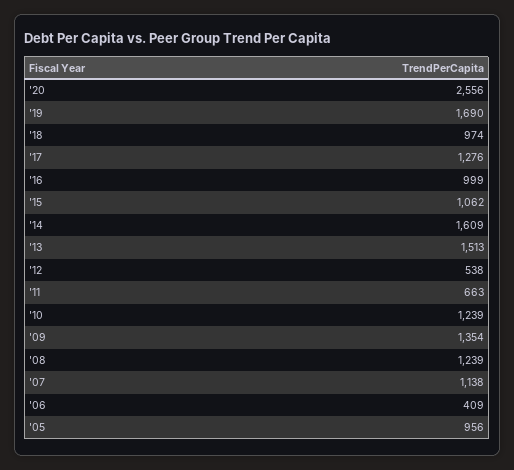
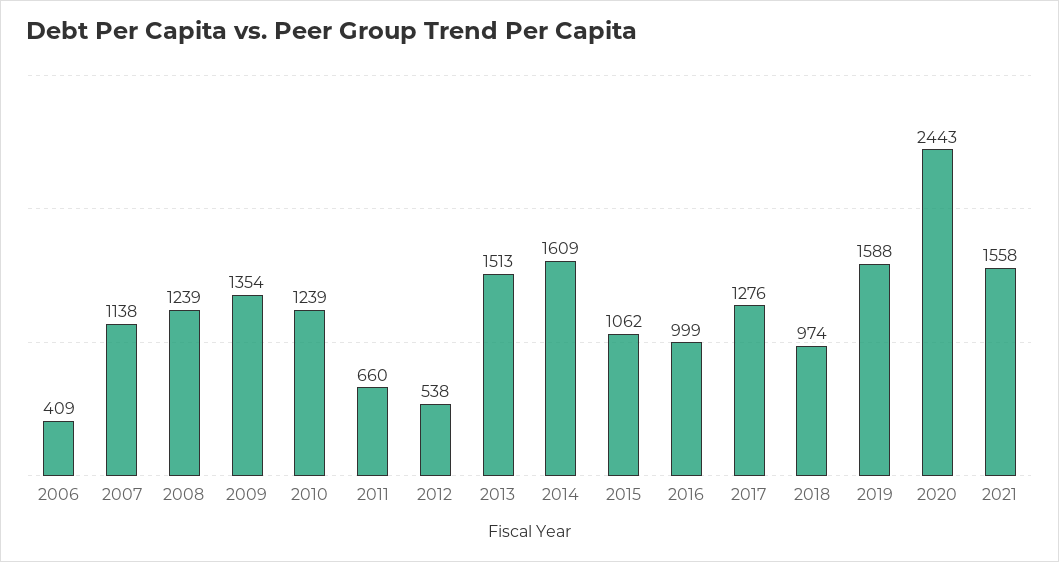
'20: 2556 -> 2443
'19: 1690 -> 1588
'11: 663 -> 660
'05: 956 -> none
2021: none -> 1558

